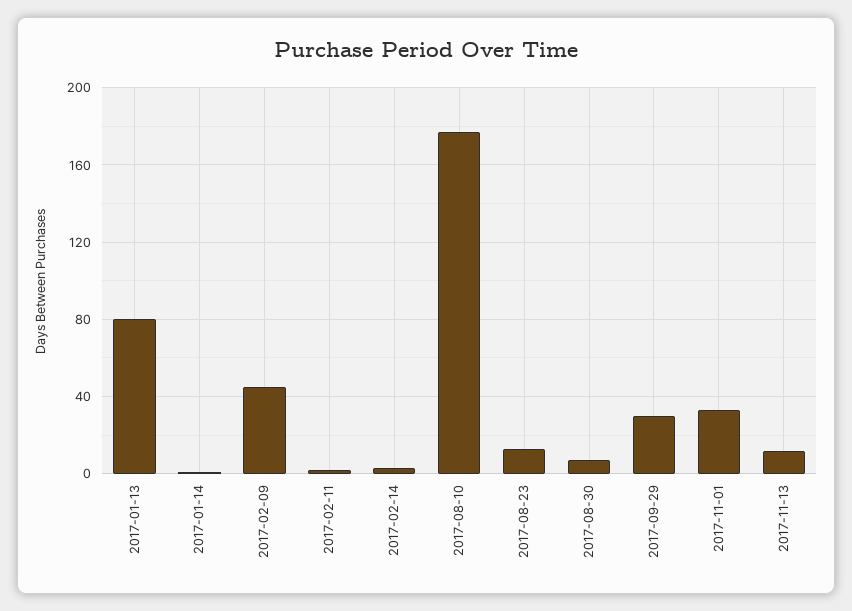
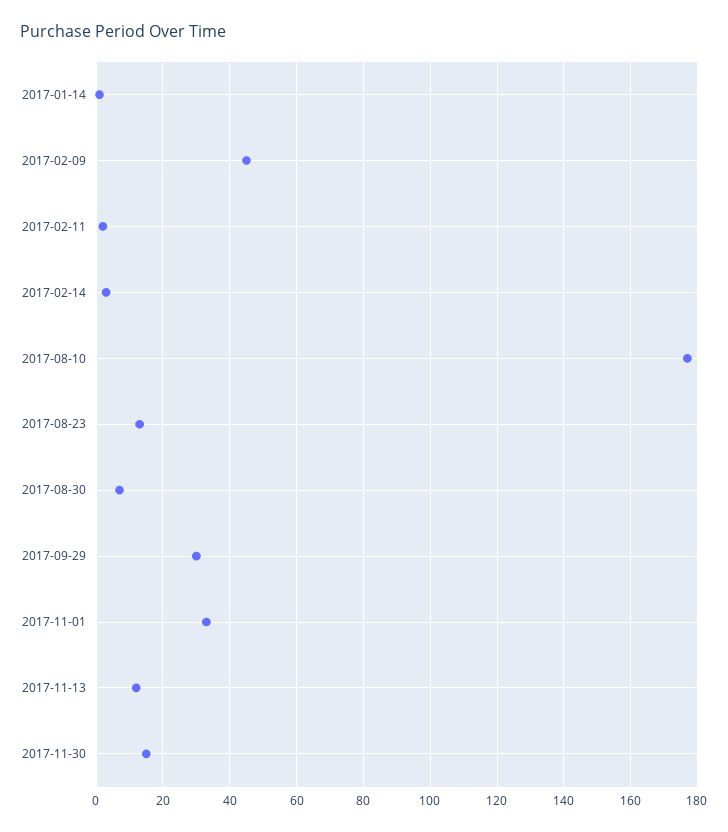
2017-01-13: 80 -> none
2017-11-30: none -> 15

